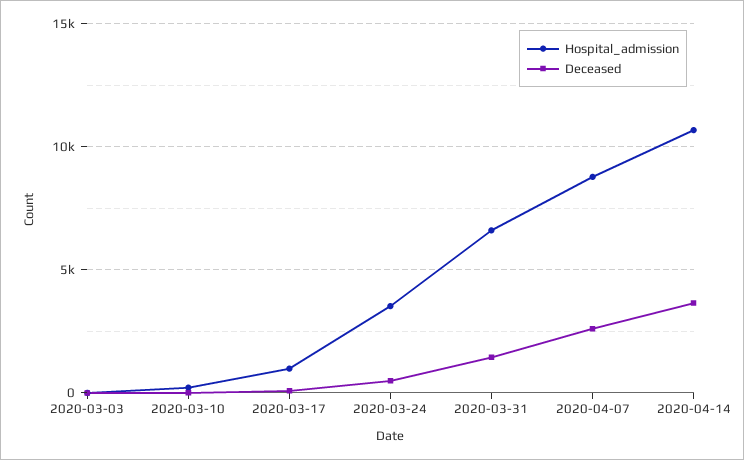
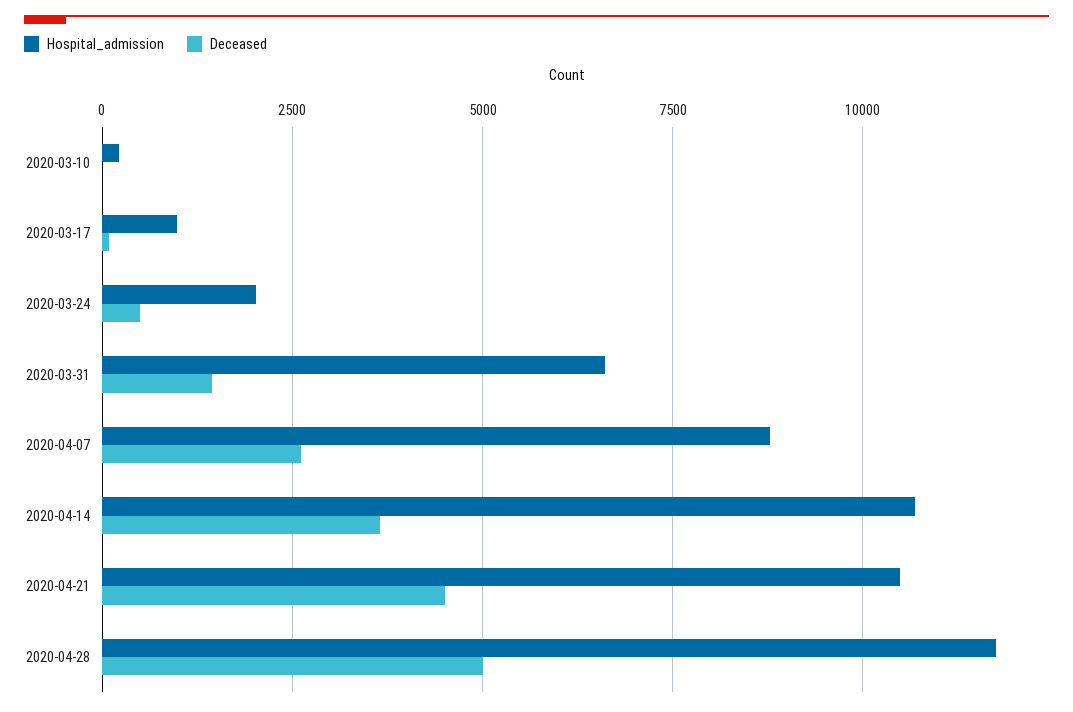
Hospital_admission, 2020-03-03: 0 -> none
Deceased, 2020-03-03: 0 -> none
Hospital_admission, 2020-03-24: 3500 -> 2000
Hospital_admission, 2020-04-21: none -> 10500
Deceased, 2020-04-21: none -> 4500
Hospital_admission, 2020-04-28: none -> 11750
Deceased, 2020-04-28: none -> 5000

